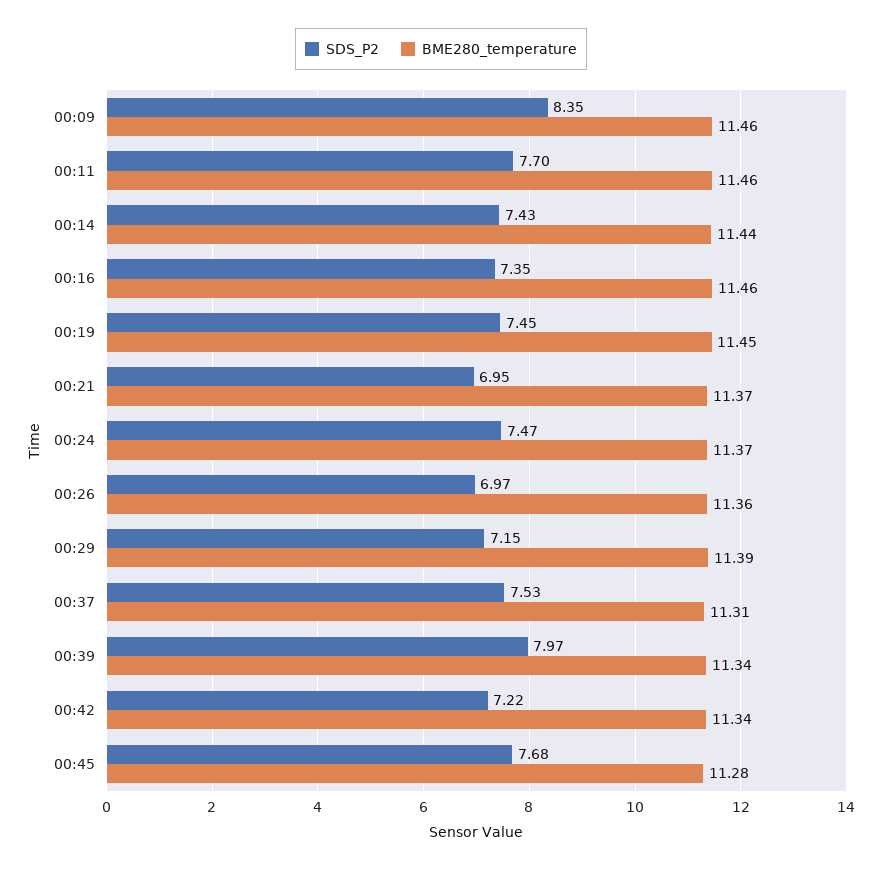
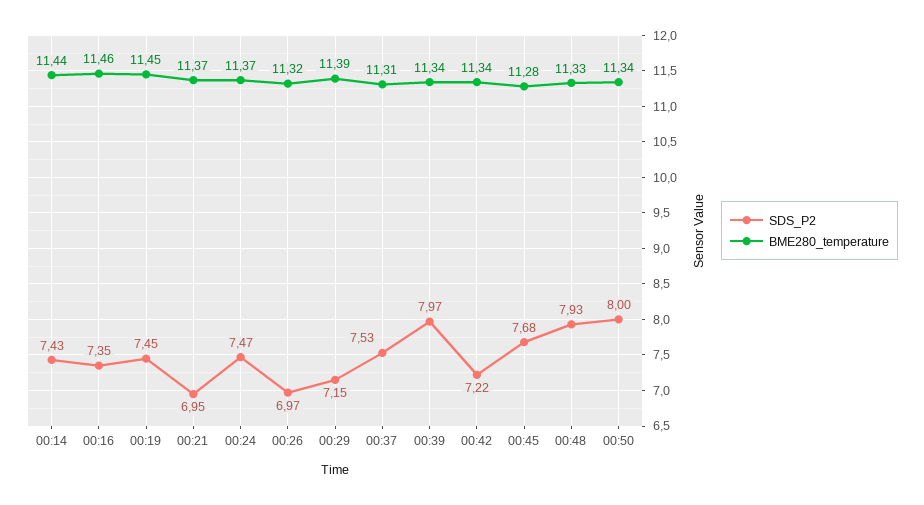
SDS_P2, 00:09: 8.35 -> none
BME280_temperature, 00:09: 11.46 -> none
SDS_P2, 00:11: 7.7 -> none
BME280_temperature, 00:11: 11.46 -> none
BME280_temperature, 00:26: 11.36 -> 11.32
SDS_P2, 00:48: none -> 7.93
BME280_temperature, 00:48: none -> 11.33
SDS_P2, 00:50: none -> 8
BME280_temperature, 00:50: none -> 11.34

